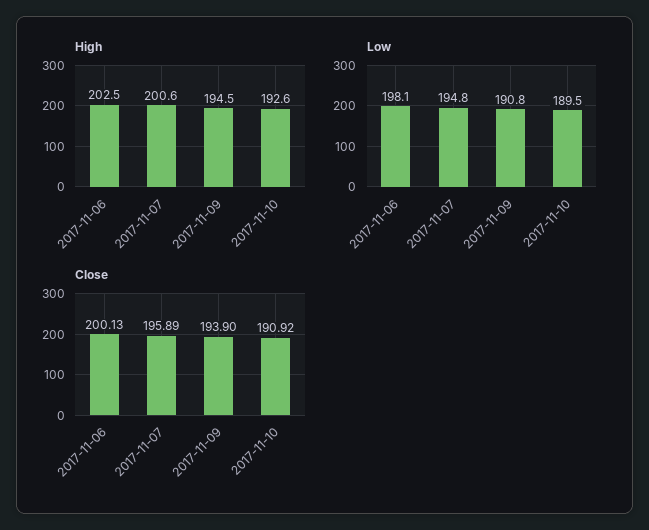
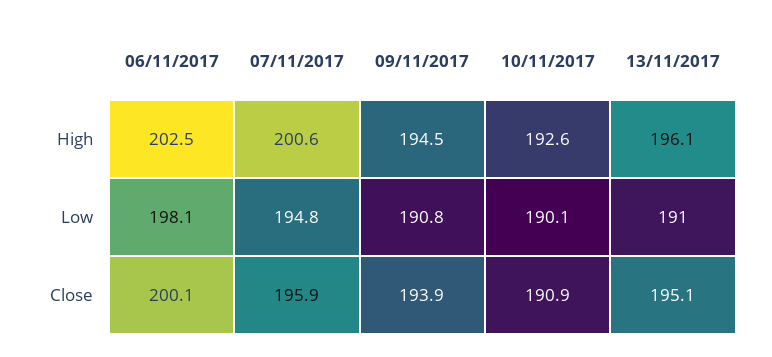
Low, 2017-11-10: 189.5 -> 190.1
High, 13/11/2017: none -> 196.1
Low, 13/11/2017: none -> 191
Close, 13/11/2017: none -> 195.1

